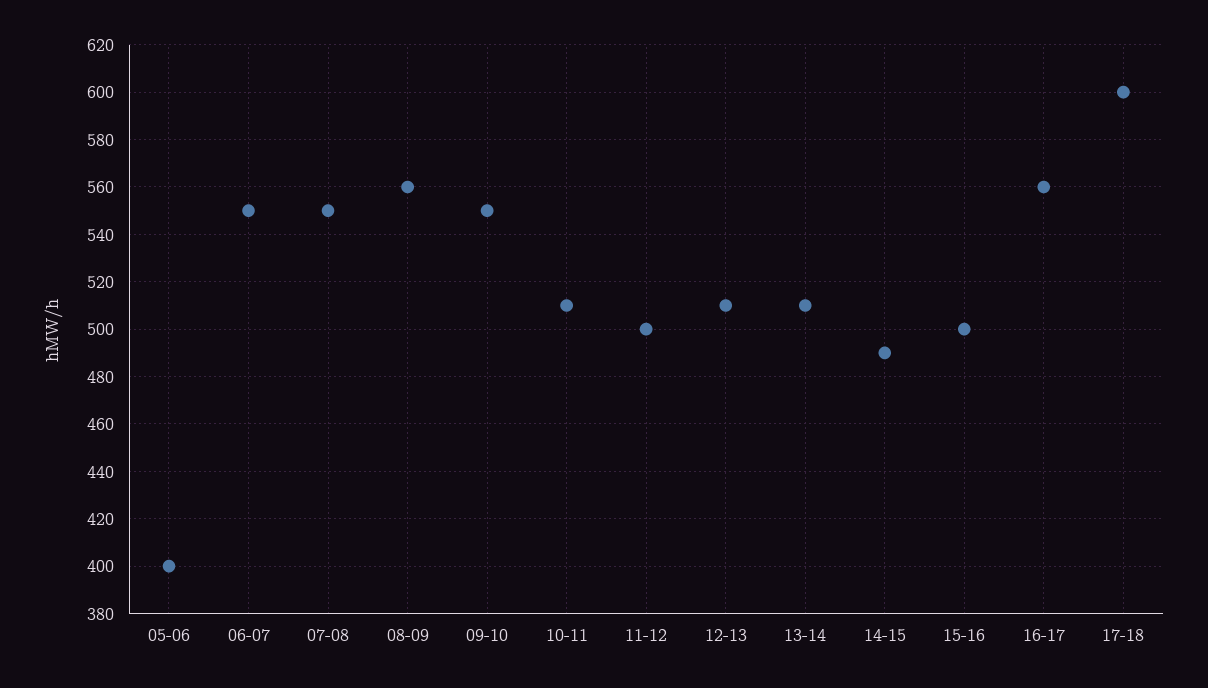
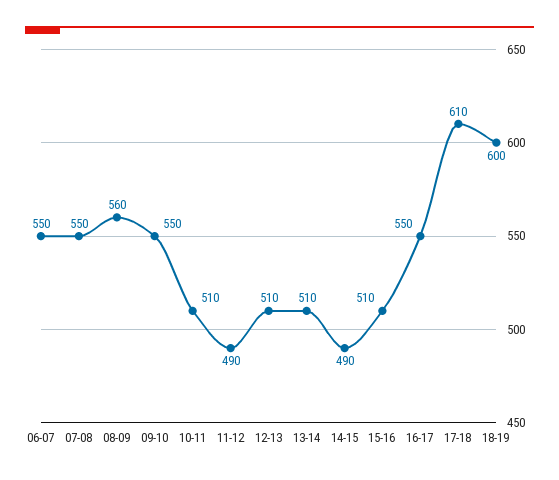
05-06: 400 -> none
11-12: 500 -> 490
15-16: 500 -> 510
16-17: 560 -> 550
17-18: 600 -> 610
18-19: none -> 600

